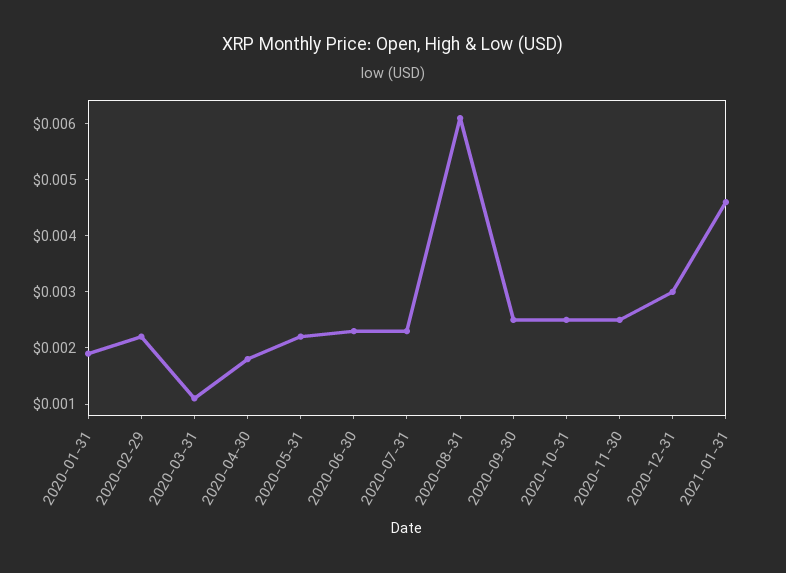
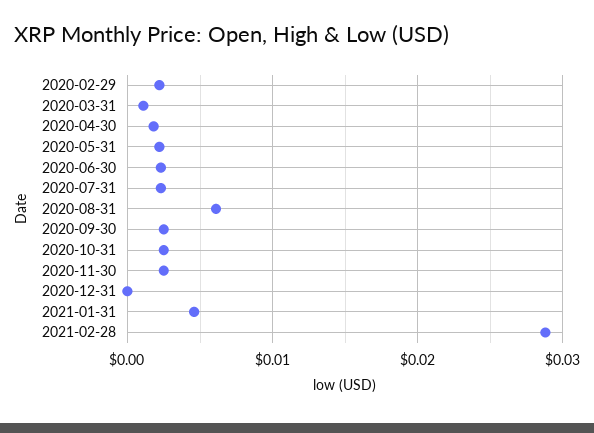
2020-01-31: 0.002 -> none
2020-12-31: 0.003 -> 0
2021-02-28: none -> 0.029

